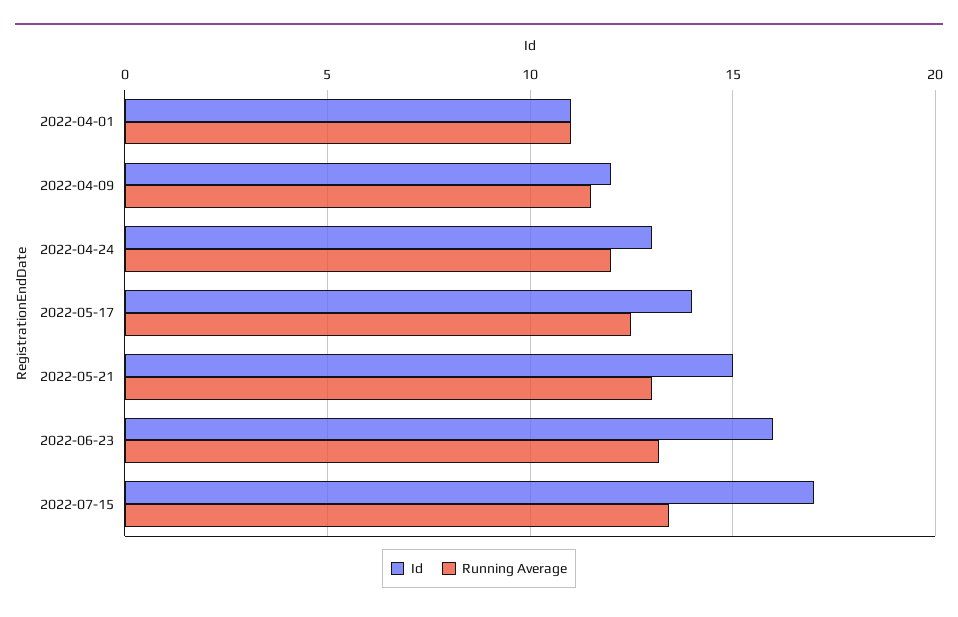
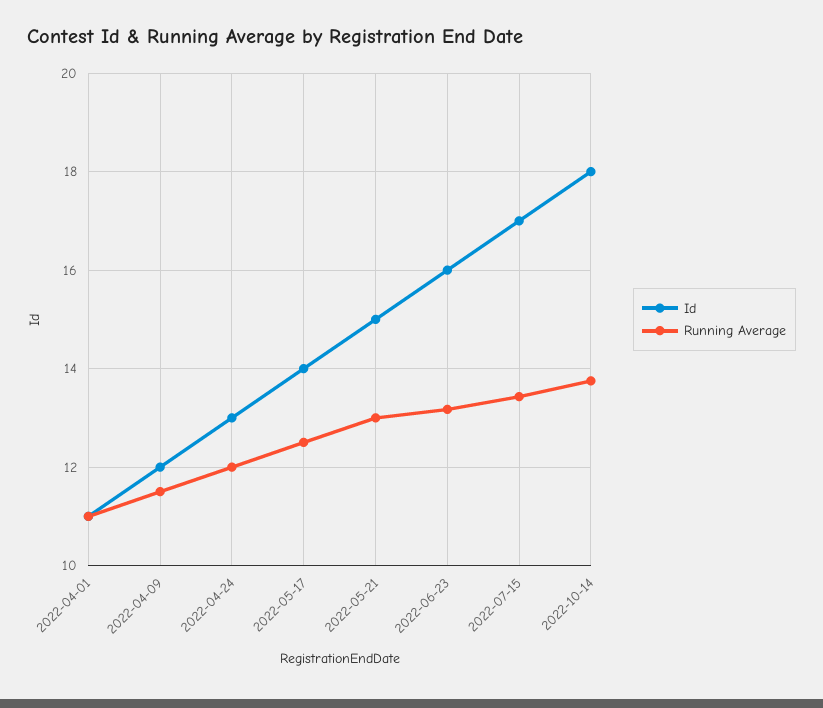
Id, 2022-10-14: none -> 18
Running Average, 2022-10-14: none -> 13.8

